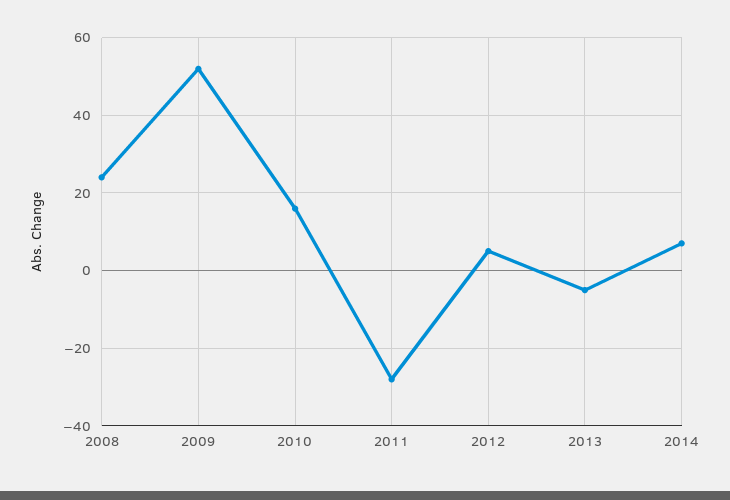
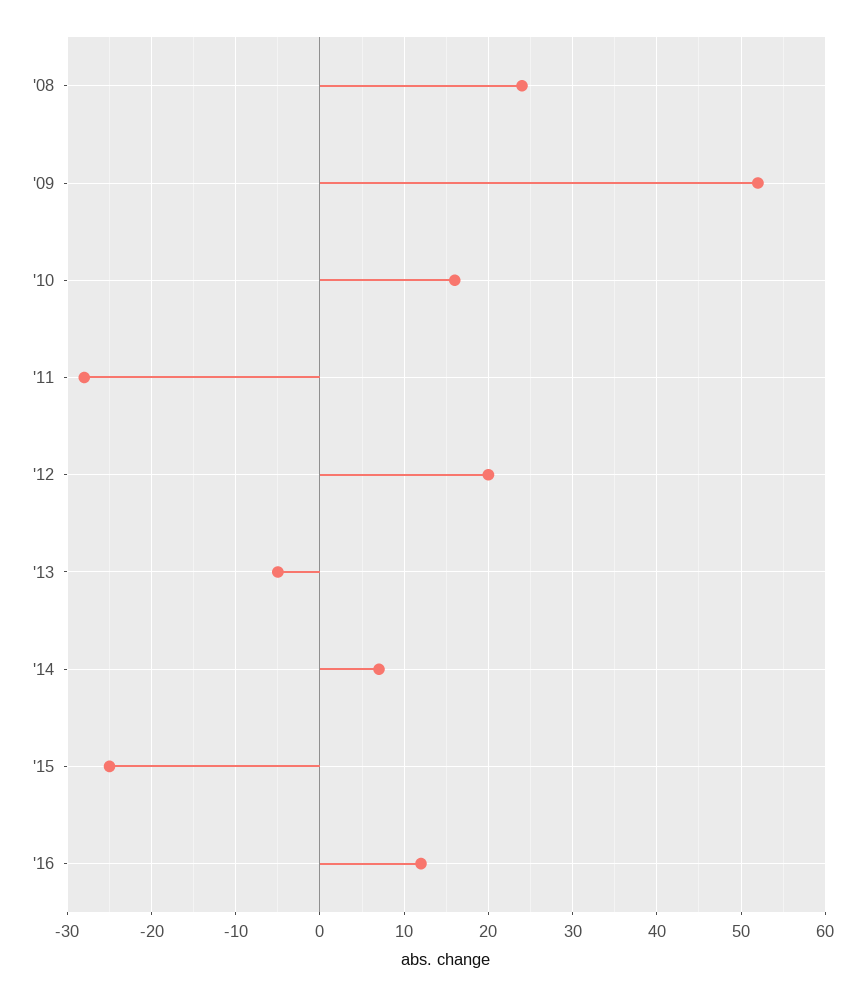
2012: 5 -> 20
'15: none -> -25
'16: none -> 12

